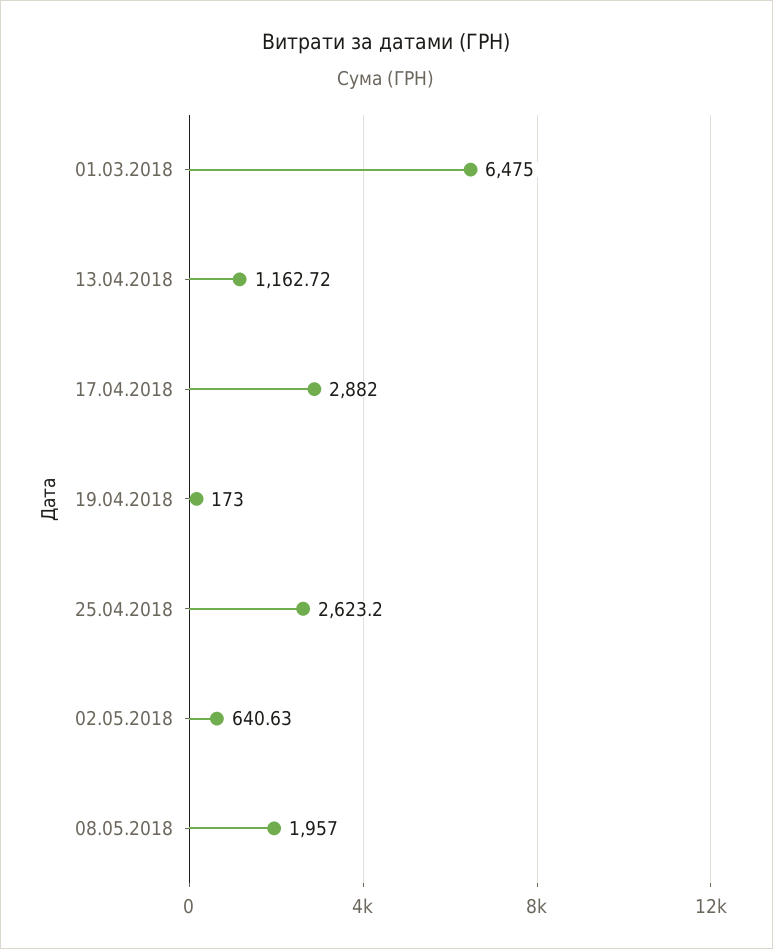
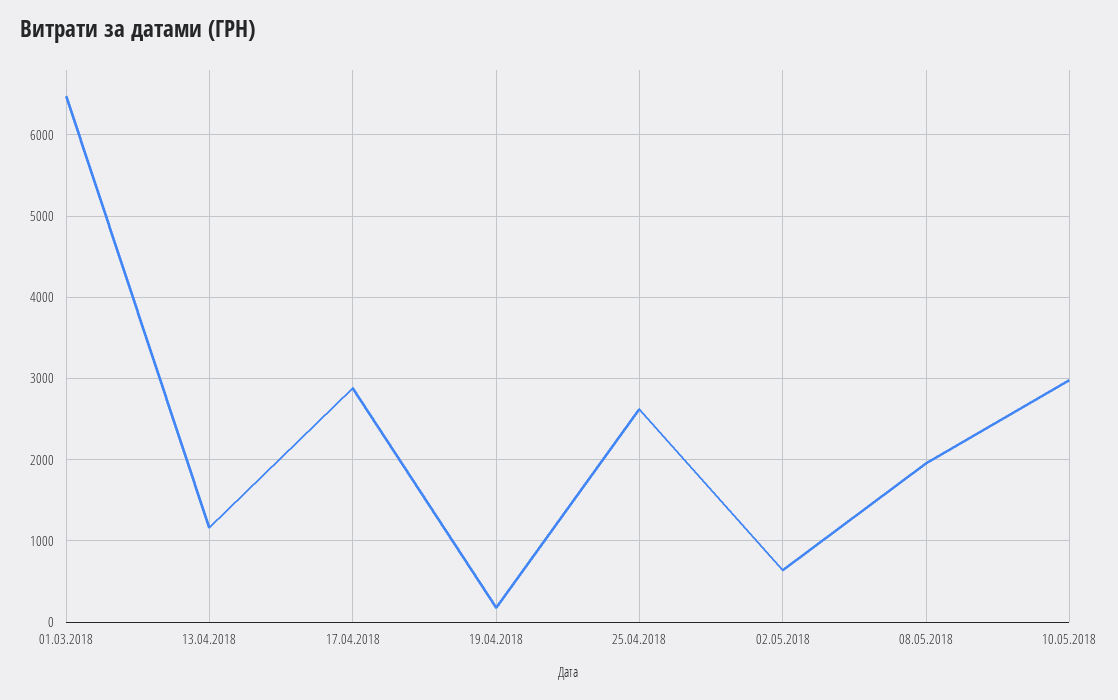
10.05.2018: none -> 3000

